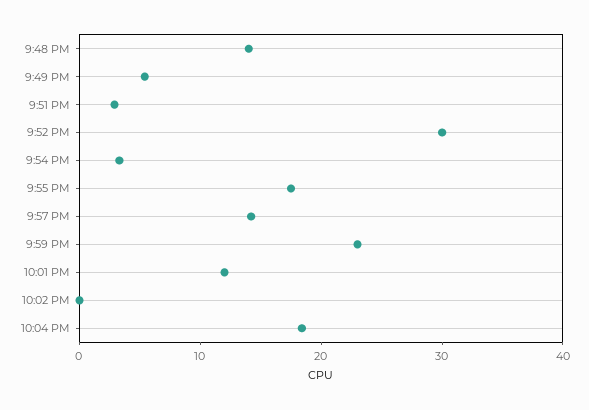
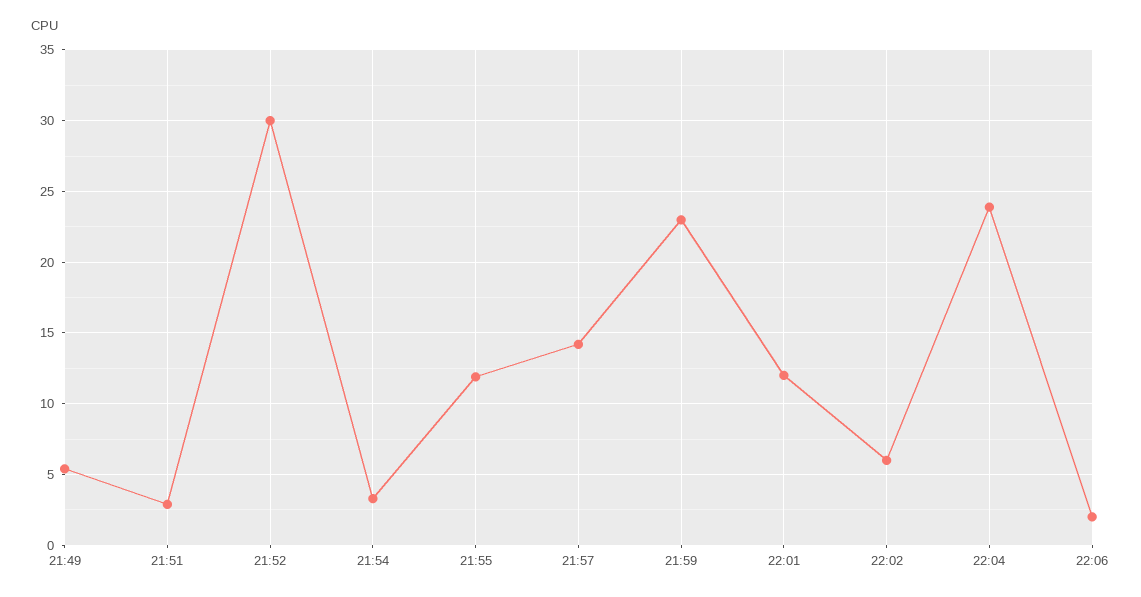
9:48 PM: 14 -> none
9:55 PM: 18 -> 12
10:02 PM: 0 -> 6
10:04 PM: 18 -> 24
22:06: none -> 2

